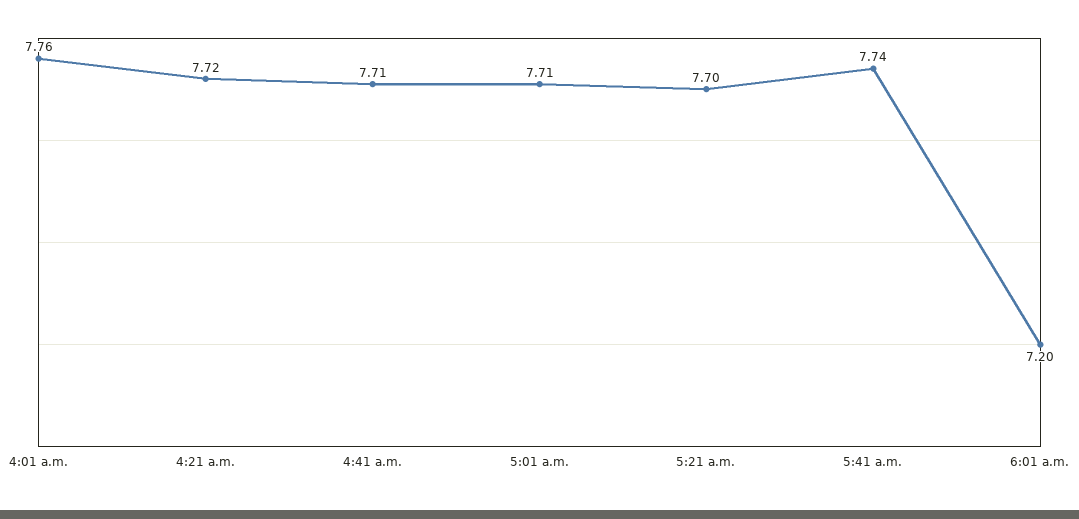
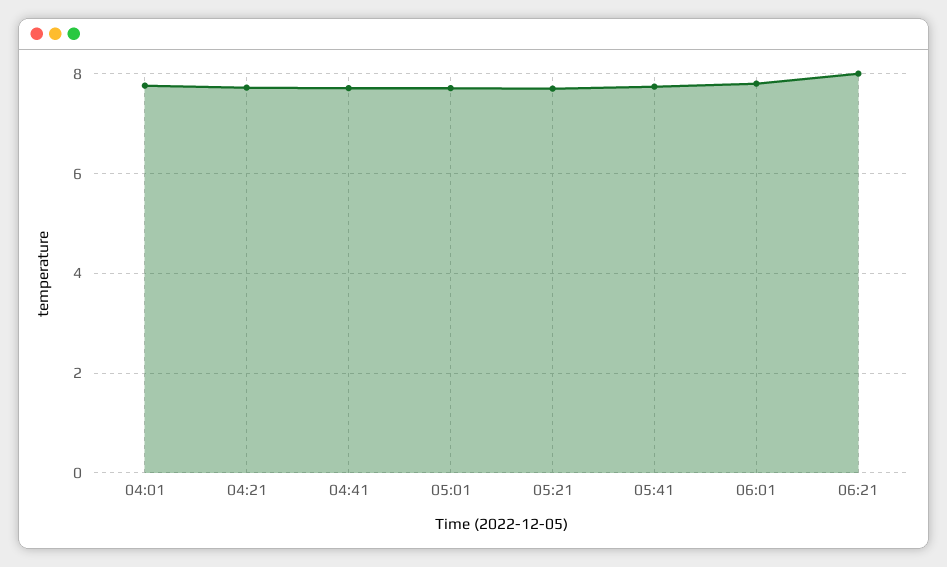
6:01 a.m.: 7.2 -> 7.8
06:21: none -> 8

